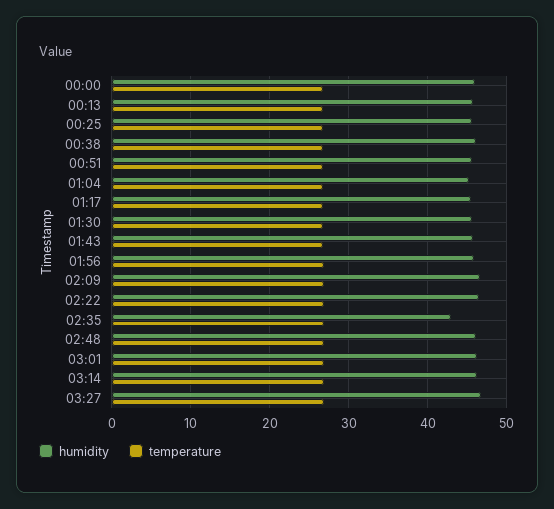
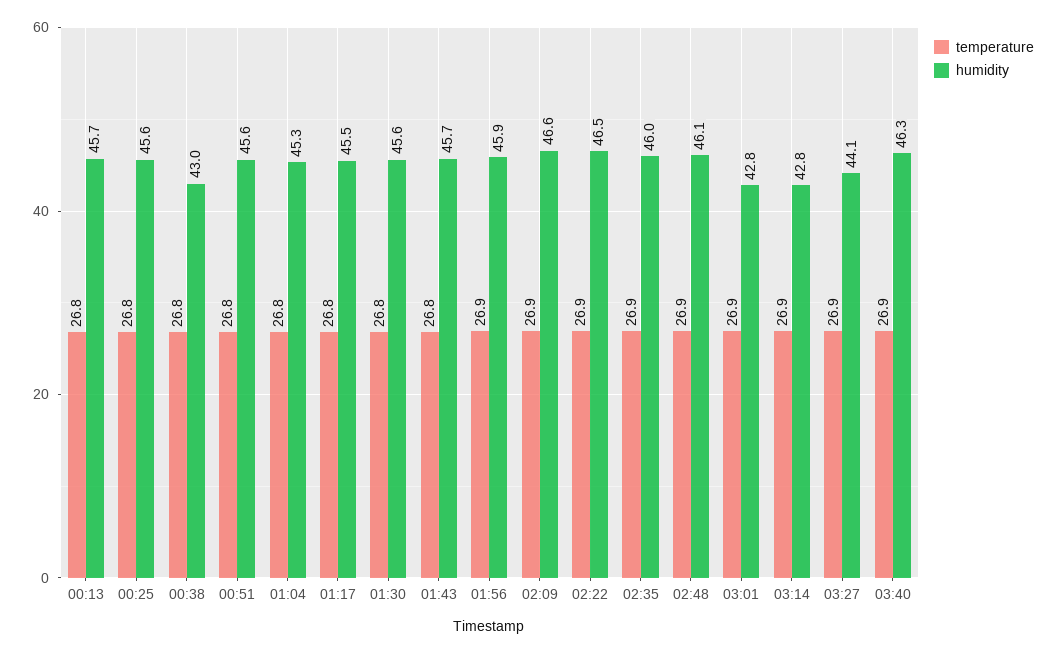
humidity, 00:00: 46 -> none
temperature, 00:00: 27 -> none
humidity, 00:38: 46 -> 43
humidity, 02:35: 43 -> 46
humidity, 03:01: 46 -> 42.8
humidity, 03:14: 46 -> 42.8
humidity, 03:27: 47 -> 44.1
temperature, 03:40: none -> 26.9
humidity, 03:40: none -> 46.3

